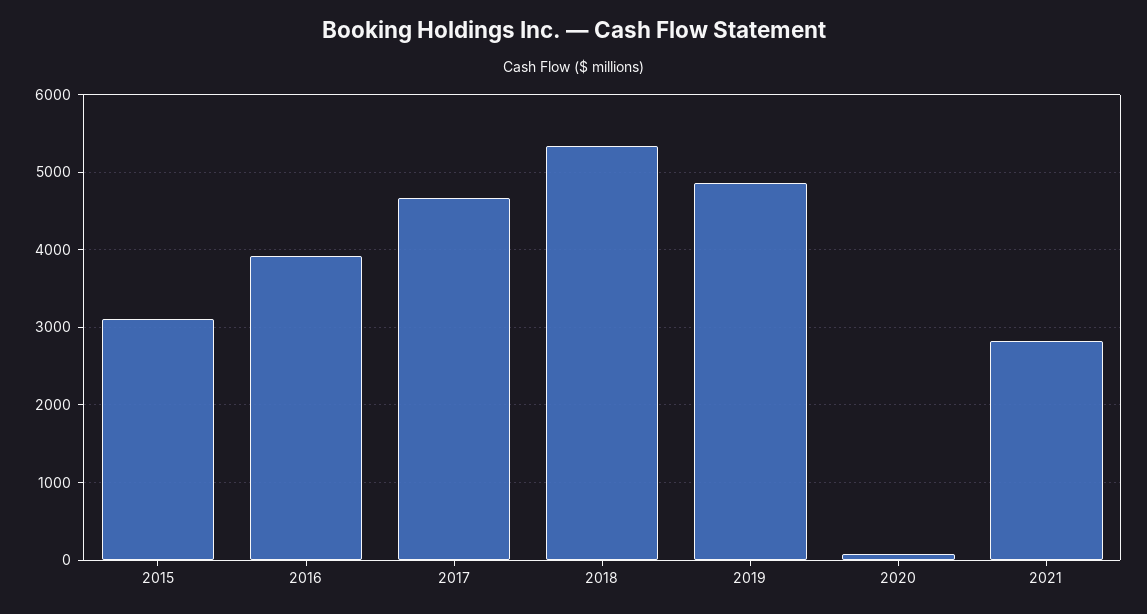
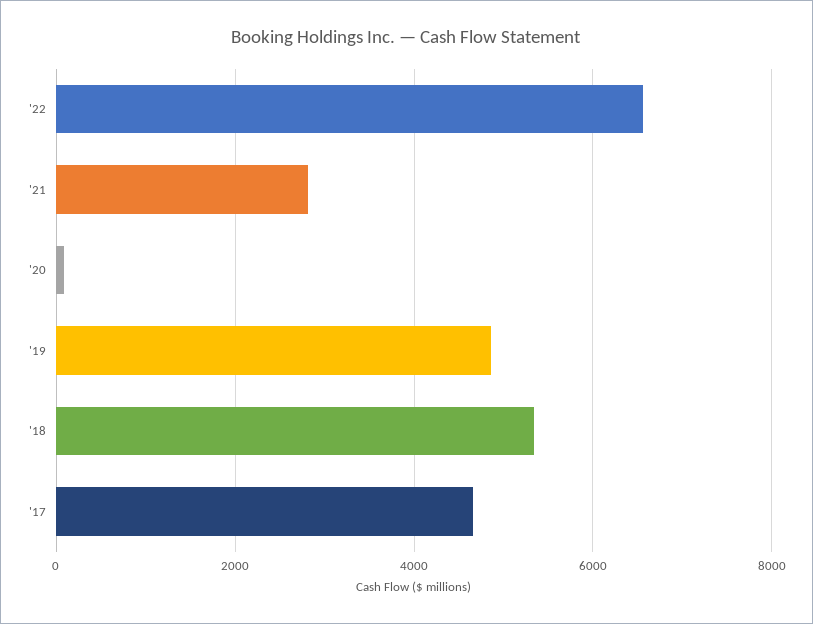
2015: 3100 -> none
2016: 3900 -> none
'22: none -> 6600

